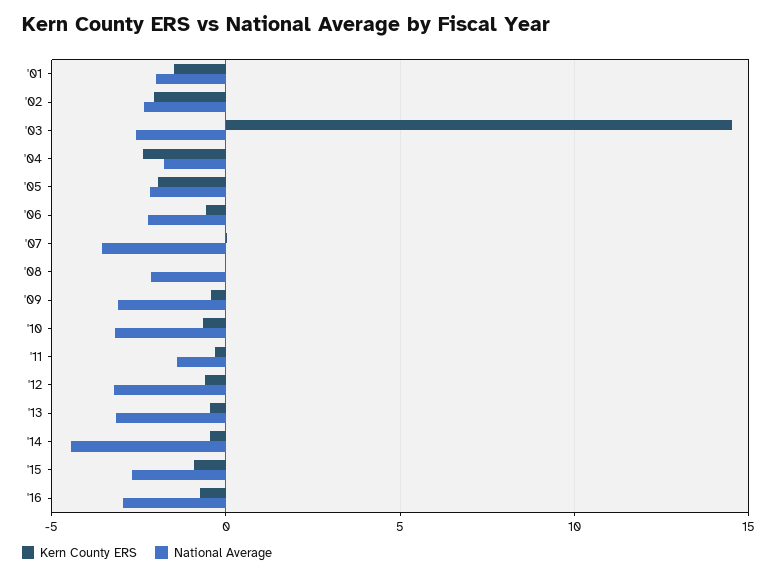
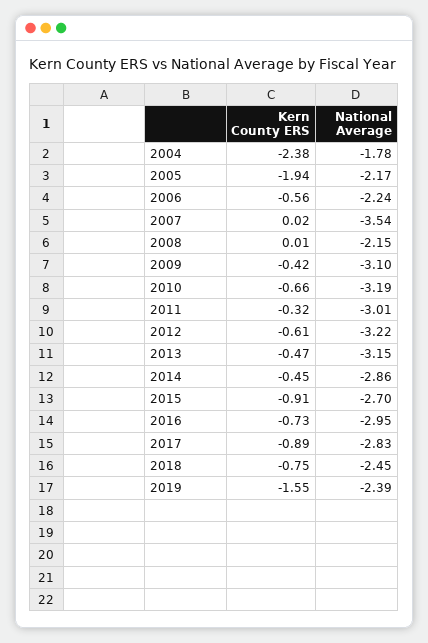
Kern County ERS, '01: -1.5 -> none
National Average, '01: -2 -> none
Kern County ERS, '02: -2 -> none
National Average, '02: -2.5 -> none
Kern County ERS, '03: 14.5 -> none
National Average, '03: -2.5 -> none
National Average, '11: -1.5 -> -3.01
National Average, '14: -4.5 -> -2.86
Kern County ERS, 2017: none -> -0.89
National Average, 2017: none -> -2.83
Kern County ERS, 2018: none -> -0.75
National Average, 2018: none -> -2.45
Kern County ERS, 2019: none -> -1.55
National Average, 2019: none -> -2.39

